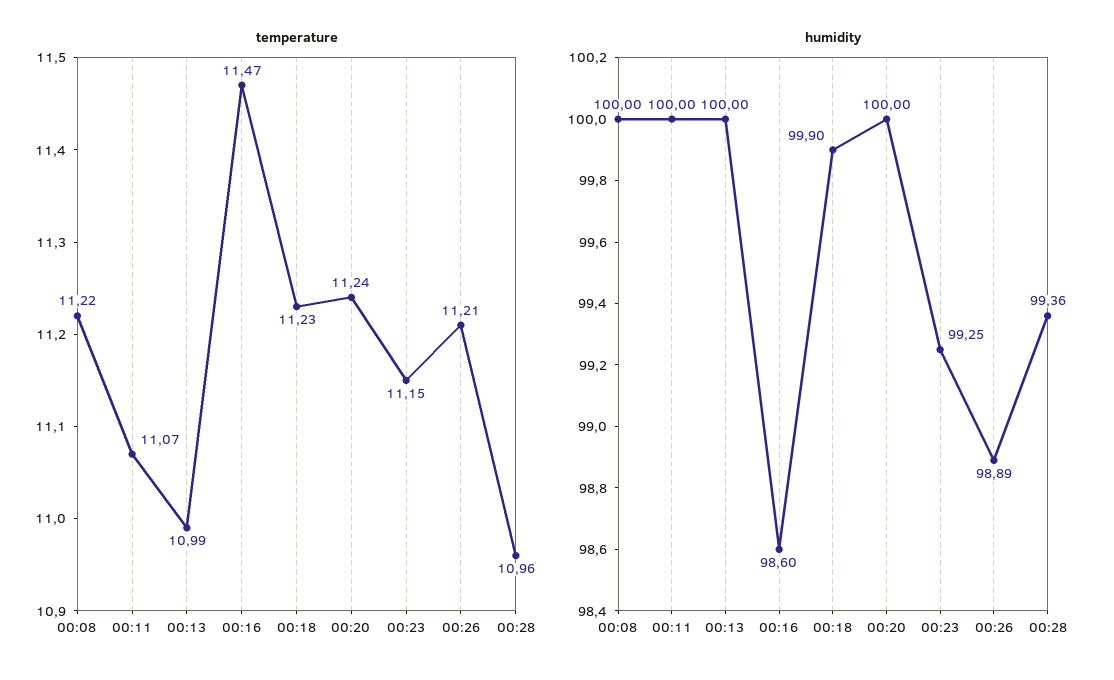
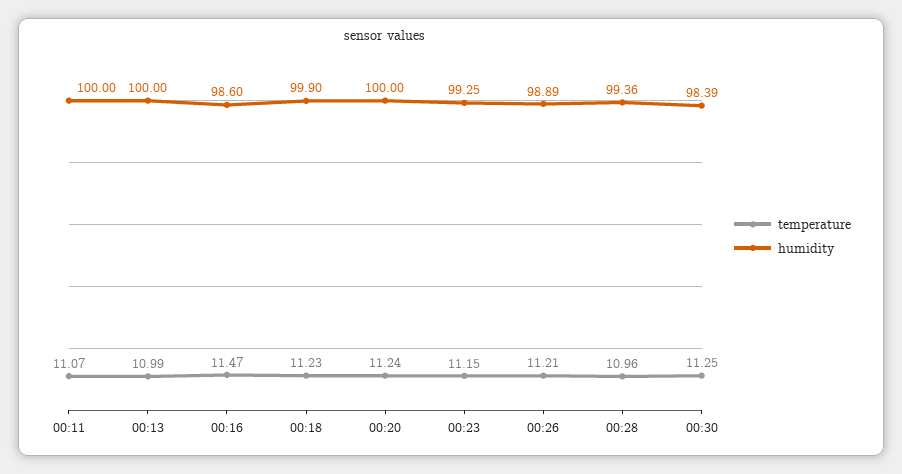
temperature, 00:08: 11.22 -> none
humidity, 00:08: 100 -> none
temperature, 00:30: none -> 11.25
humidity, 00:30: none -> 98.39

